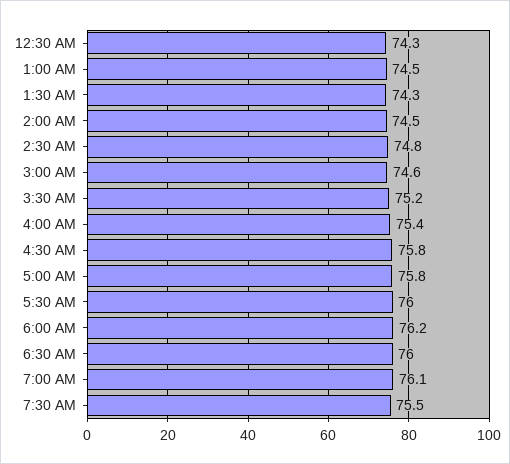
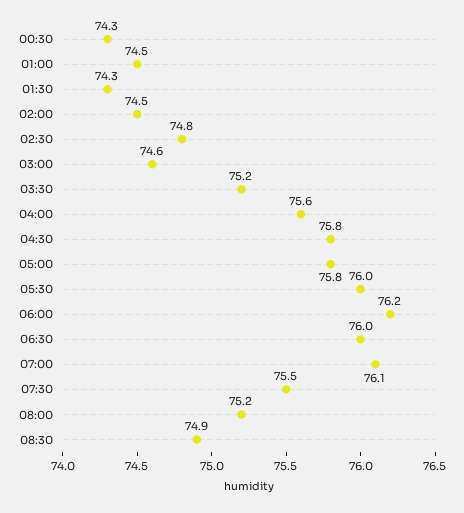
4:00 AM: 75.4 -> 75.6
08:00: none -> 75.2
08:30: none -> 74.9

